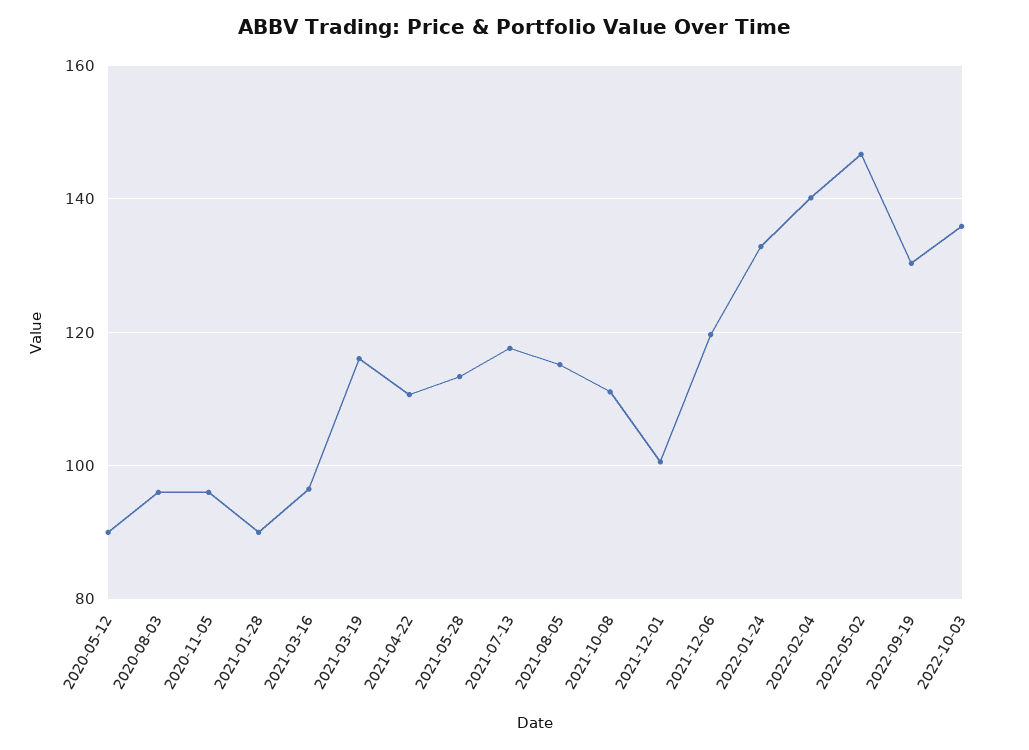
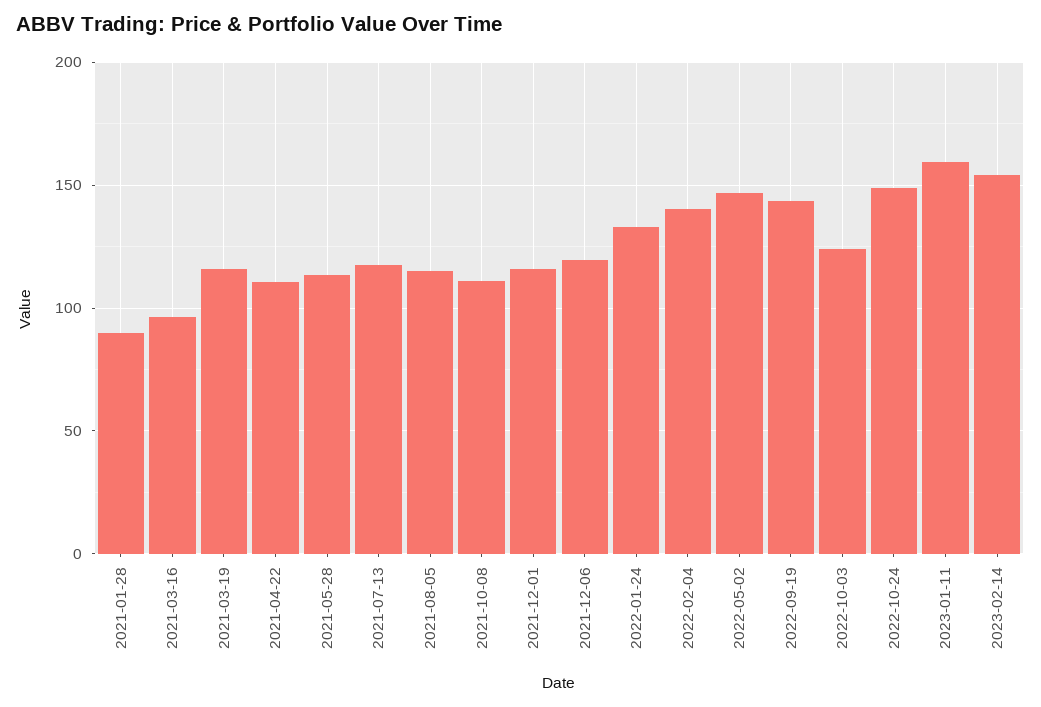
2020-05-12: 90 -> none
2020-08-03: 96 -> none
2020-11-05: 96 -> none
2021-12-01: 100 -> 115
2022-09-19: 130 -> 145
2022-10-03: 136 -> 125
2022-10-24: none -> 150
2023-01-11: none -> 160
2023-02-14: none -> 155

